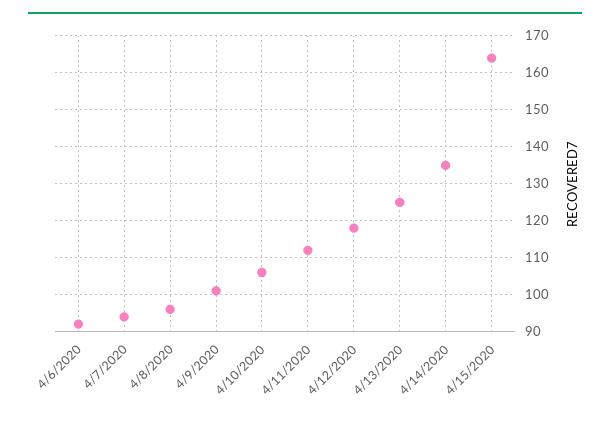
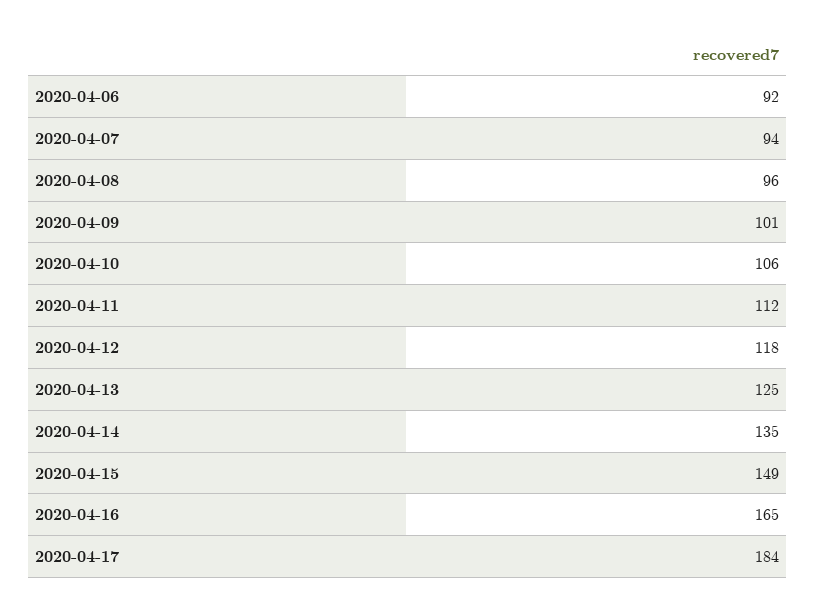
4/15/2020: 165 -> 149
2020-04-16: none -> 165
2020-04-17: none -> 184

